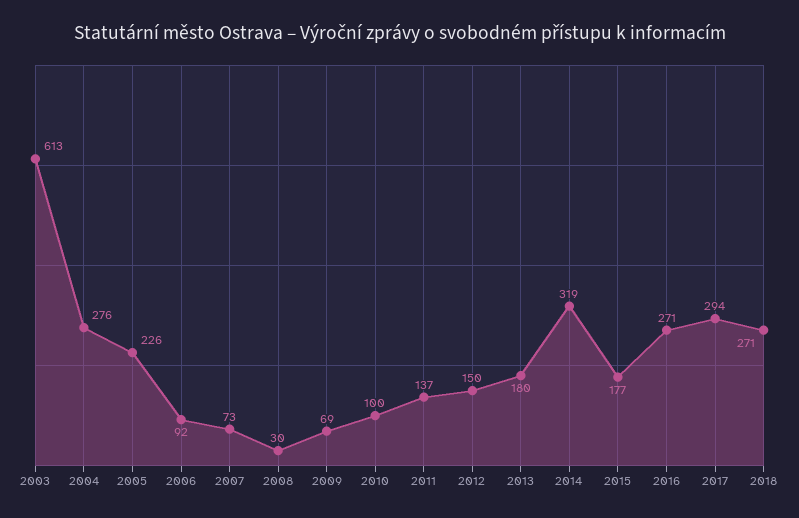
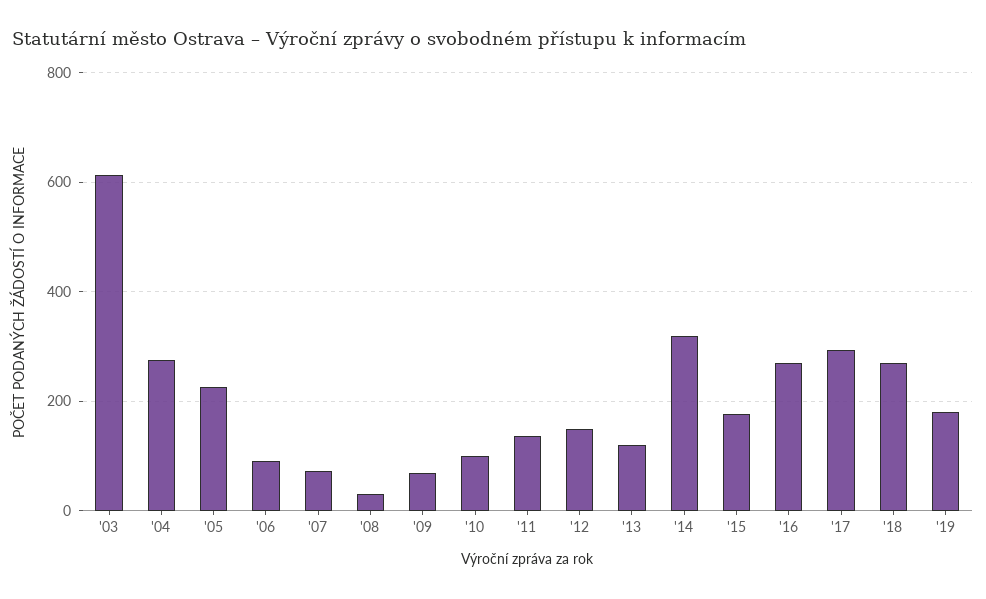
2013: 180 -> 120
'19: none -> 180

